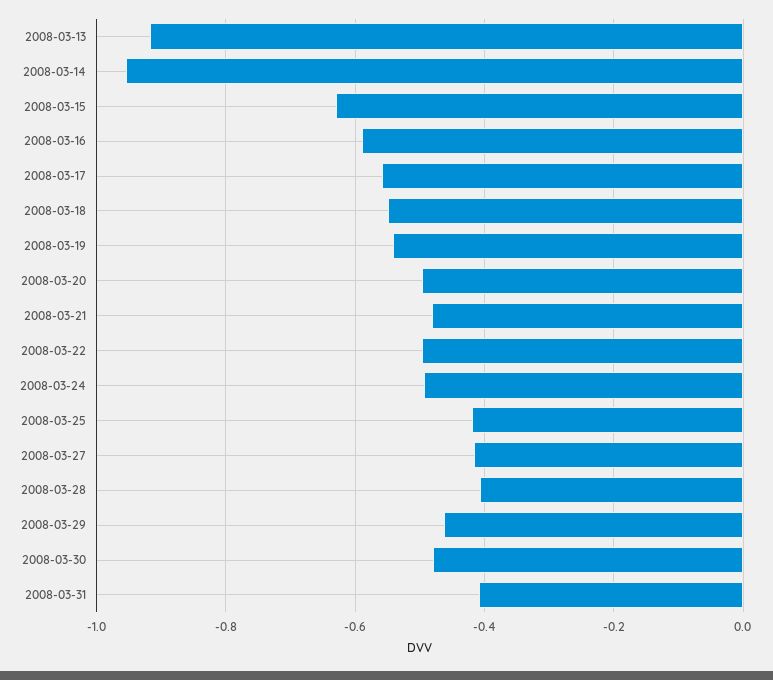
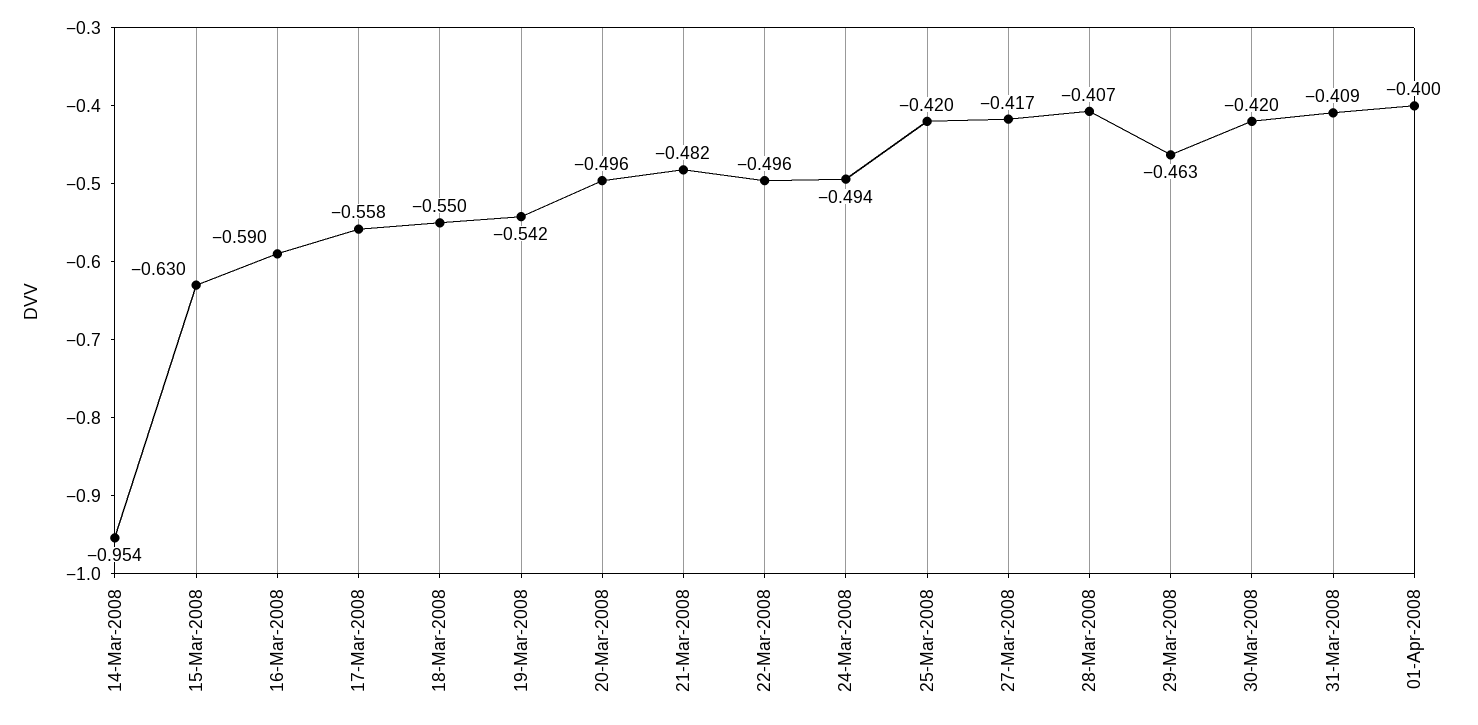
2008-03-13: -0.92 -> none
2008-03-30: -0.48 -> -0.42
01-Apr-2008: none -> -0.4

